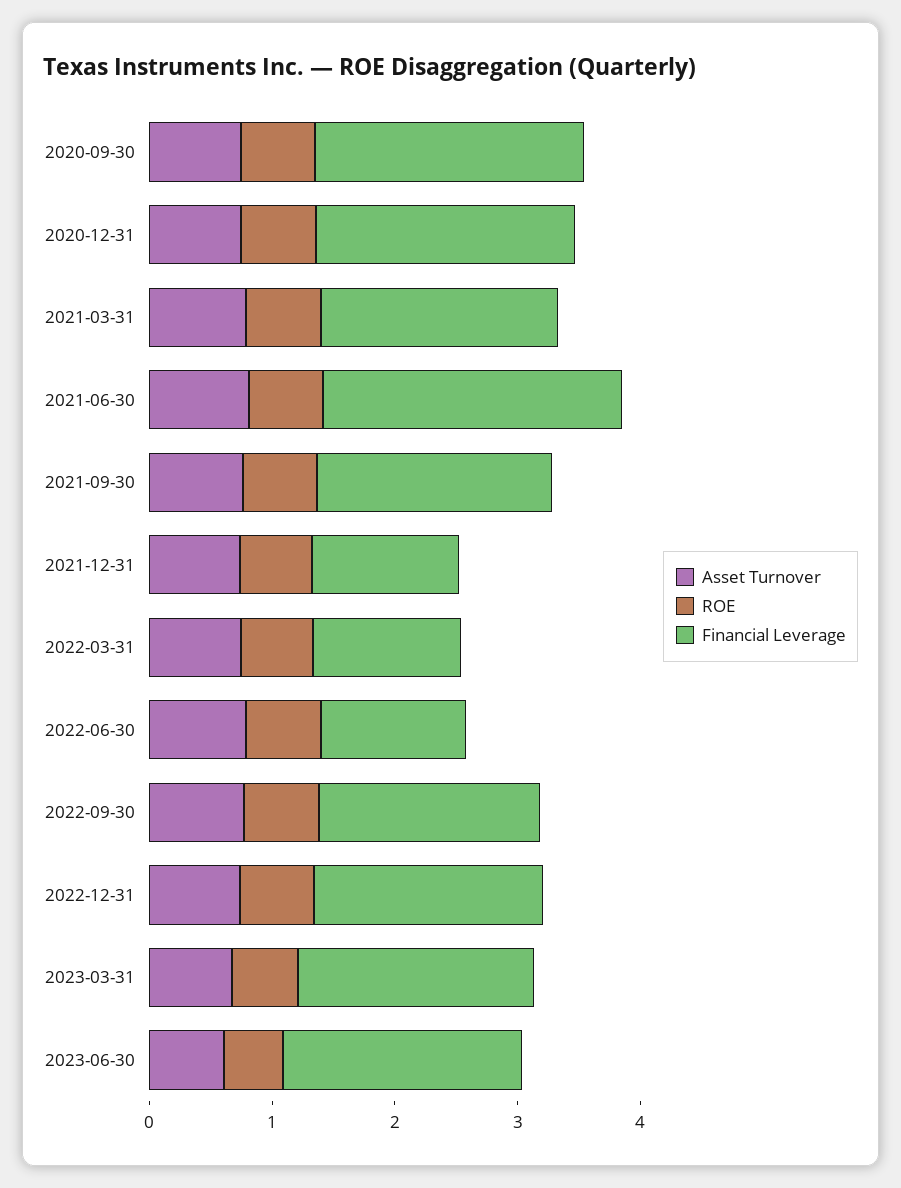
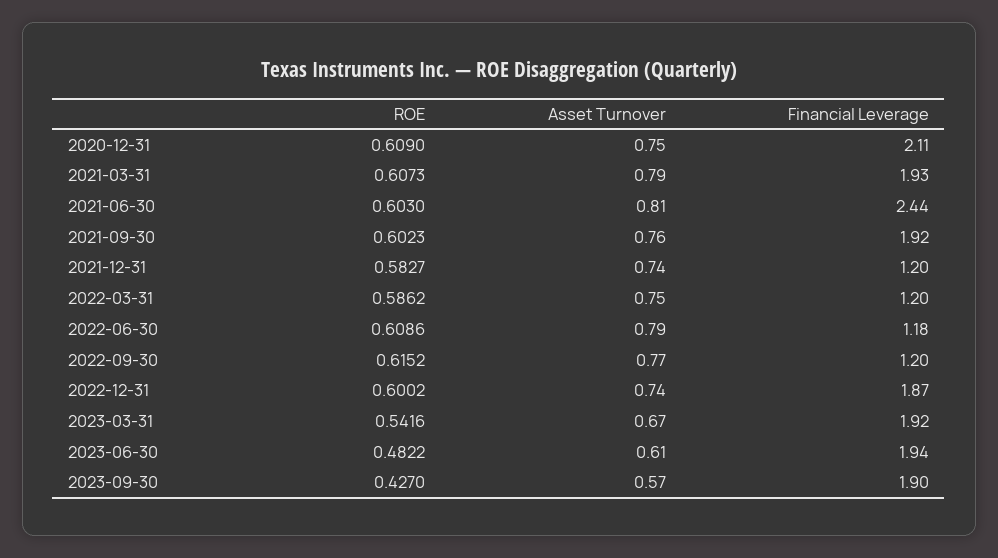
Asset Turnover, 2020-09-30: 0.8 -> none
ROE, 2020-09-30: 0.6 -> none
Financial Leverage, 2020-09-30: 2.2 -> none
Financial Leverage, 2022-09-30: 1.8 -> 1.2
ROE, 2023-09-30: none -> 0.427
Asset Turnover, 2023-09-30: none -> 0.57
Financial Leverage, 2023-09-30: none -> 1.9

